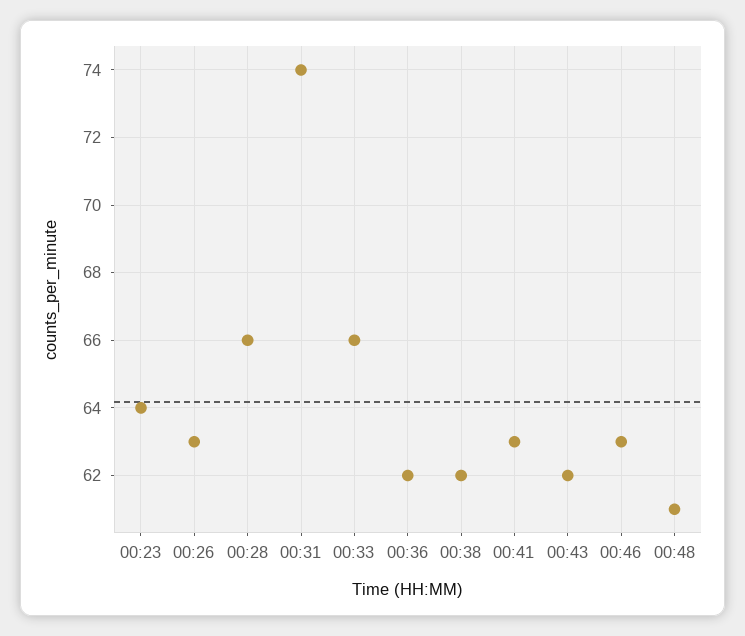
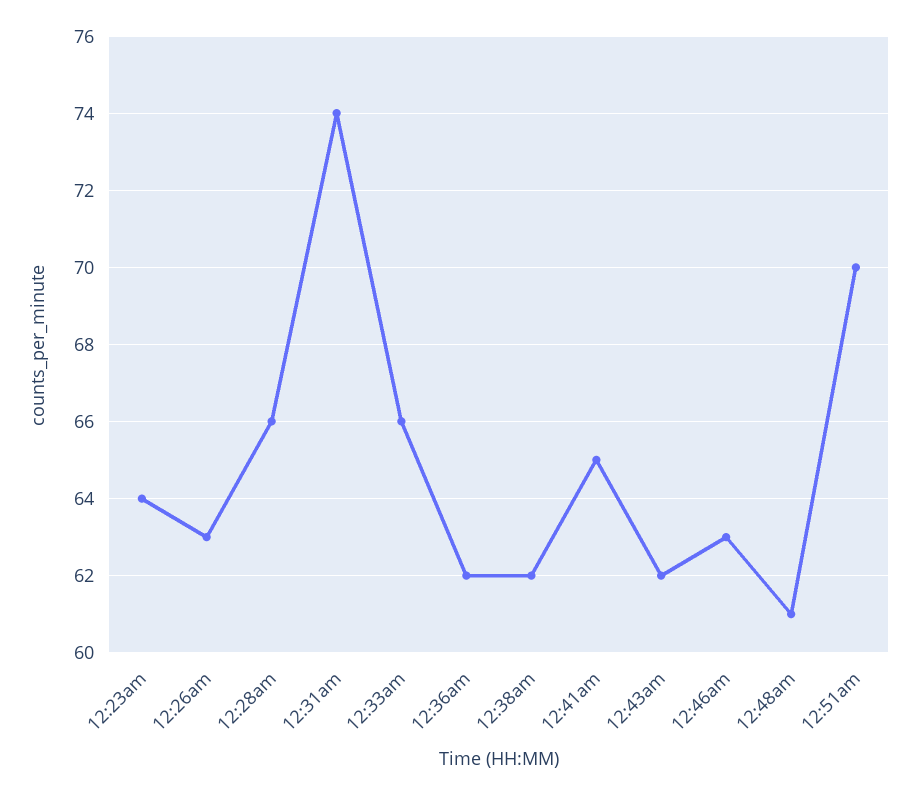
00:41: 63 -> 65
12:51am: none -> 70

